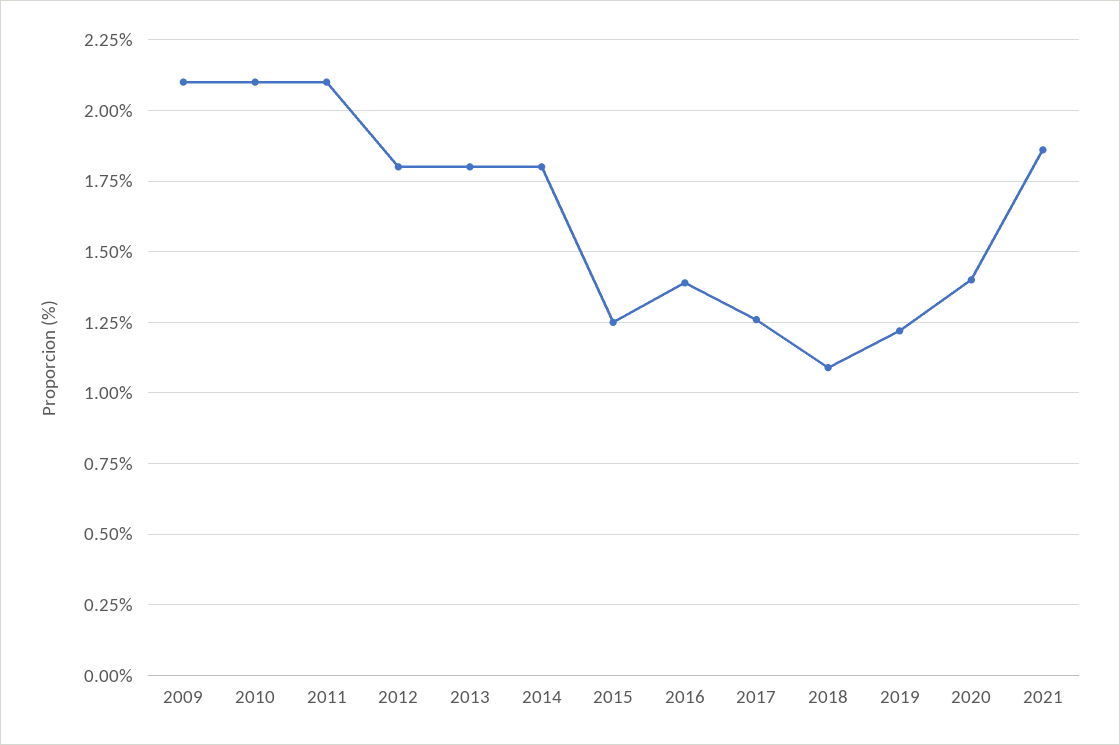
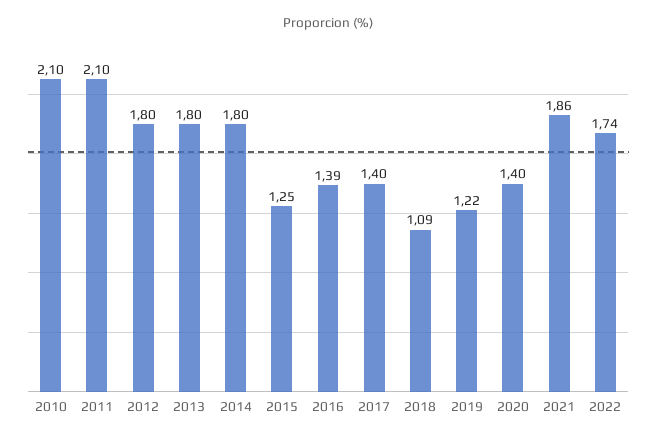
2009: 2.1 -> none
2017: 1.25 -> 1.4
2022: none -> 1.74

